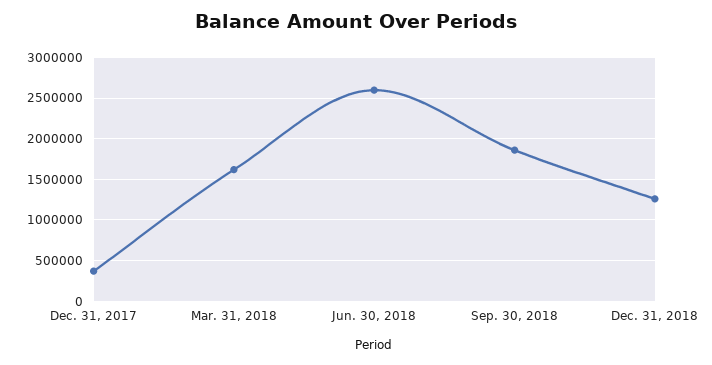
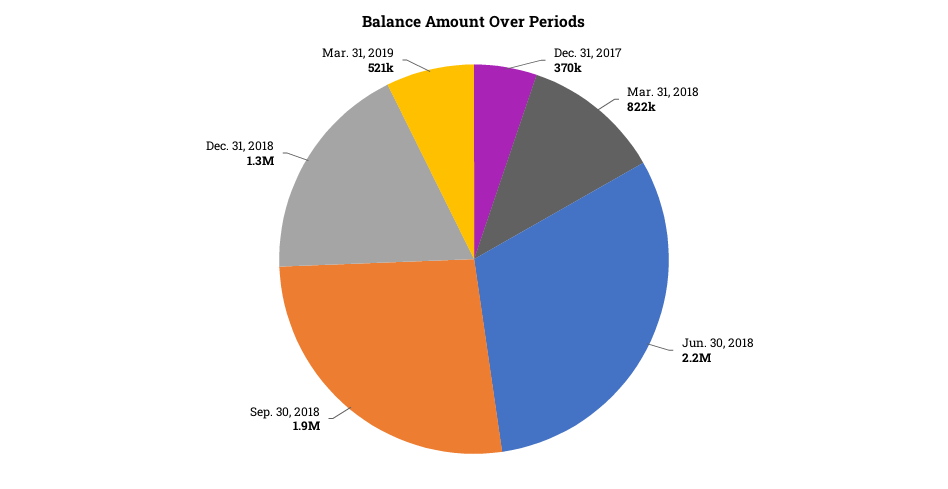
Mar. 31, 2018: 1600000 -> 822000
Jun. 30, 2018: 2600000 -> 2200000
Mar. 31, 2019: none -> 521000

